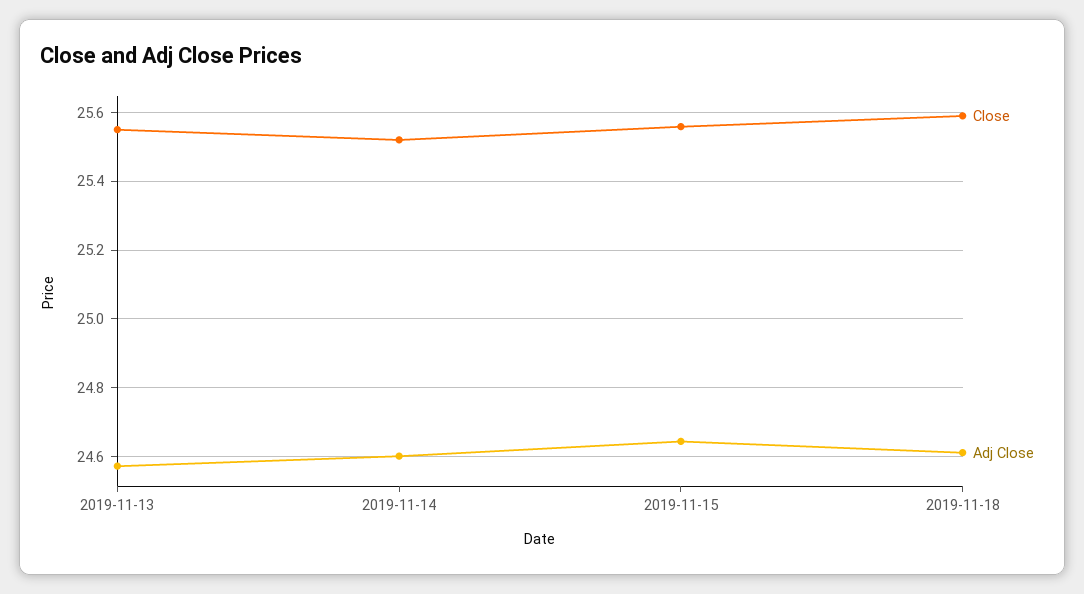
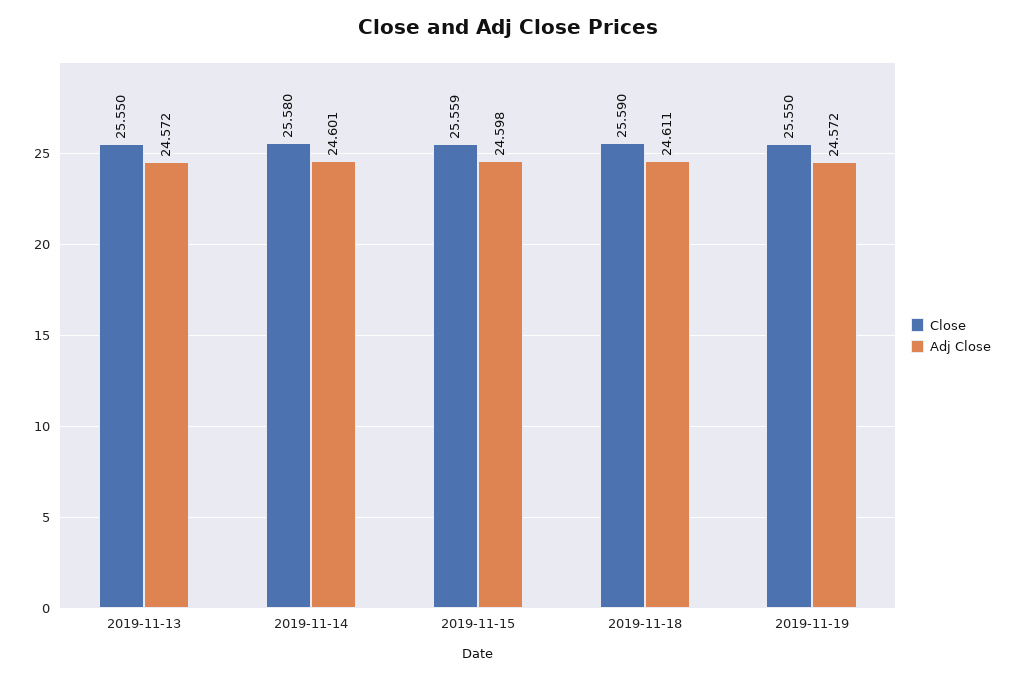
Close, 2019-11-14: 25.52 -> 25.58
Adj Close, 2019-11-15: 24.64 -> 24.598
Close, 2019-11-19: none -> 25.55
Adj Close, 2019-11-19: none -> 24.572

